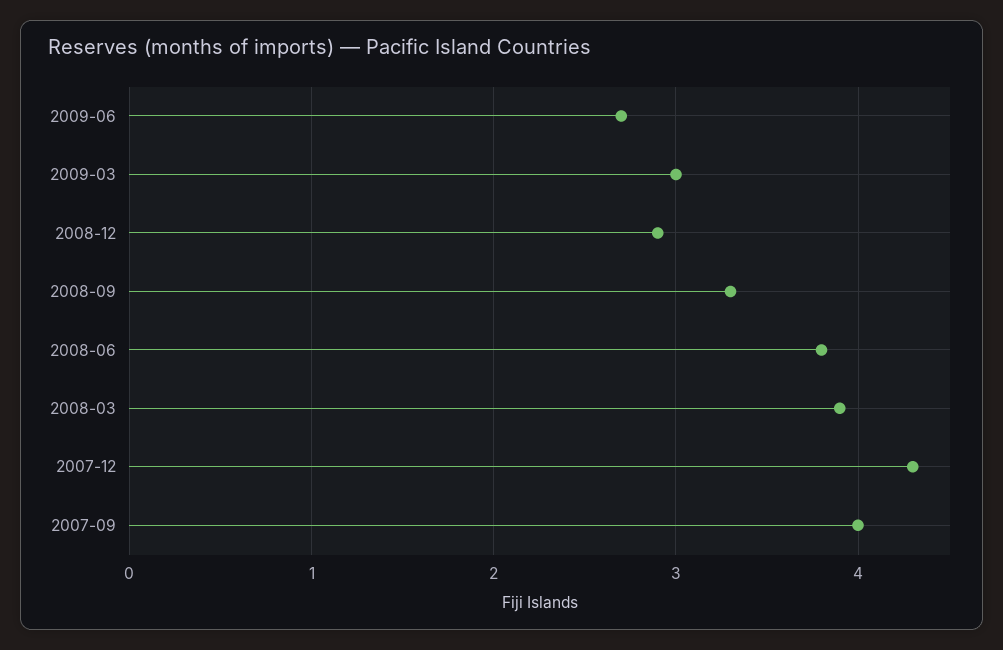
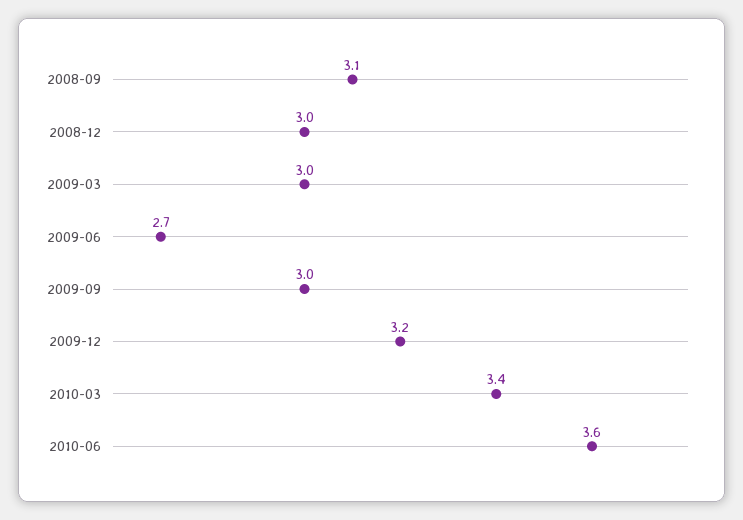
2008-12: 2.9 -> 3
2008-09: 3.3 -> 3.1
2008-06: 3.8 -> none
2008-03: 3.9 -> none
2007-12: 4.3 -> none
2007-09: 4 -> none
2009-09: none -> 3
2009-12: none -> 3.2
2010-03: none -> 3.4
2010-06: none -> 3.6

